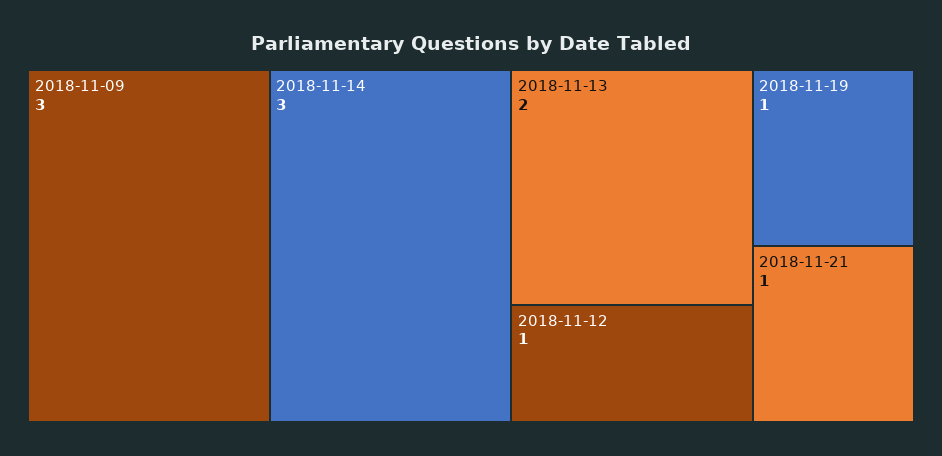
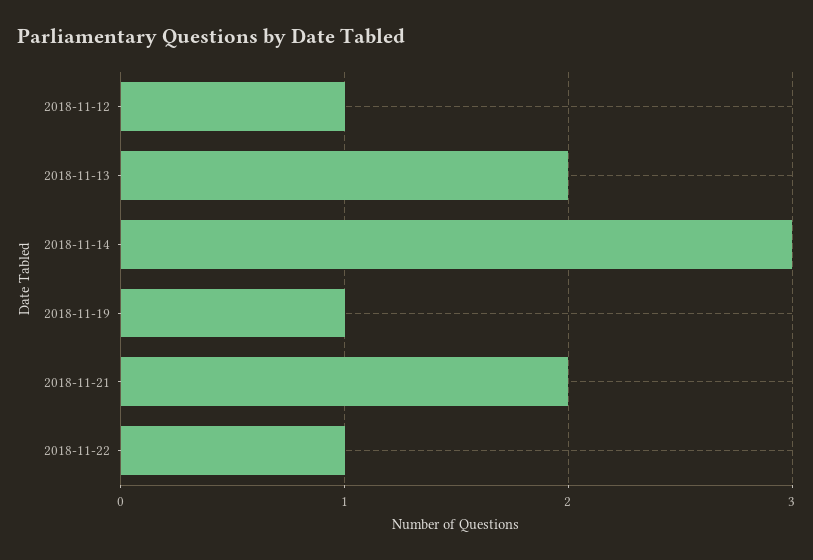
2018-11-09: 3 -> none
2018-11-21: 1 -> 2
2018-11-22: none -> 1

